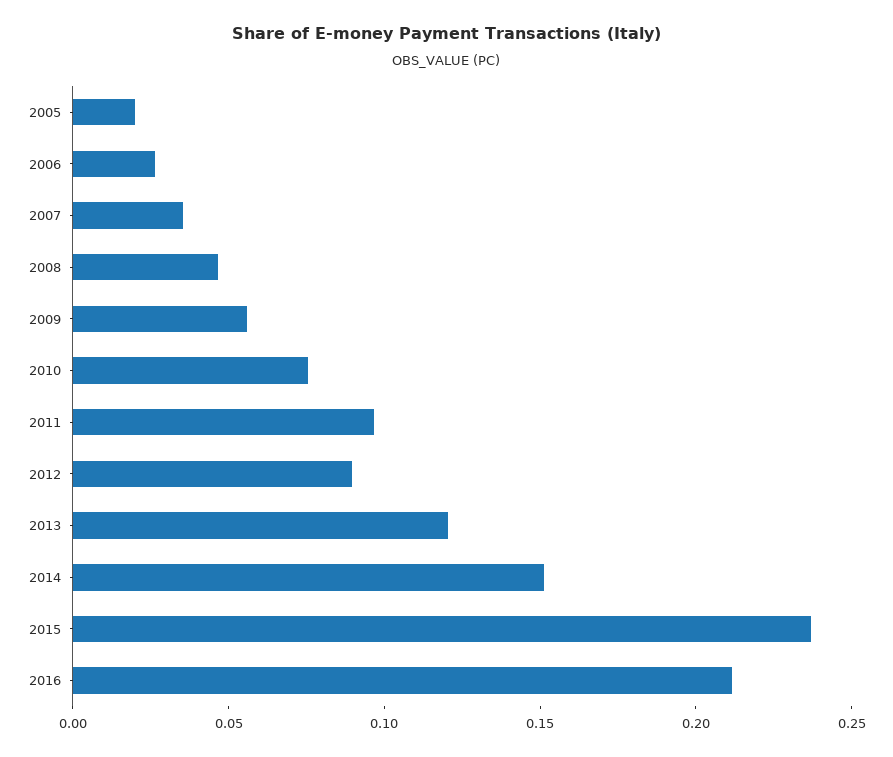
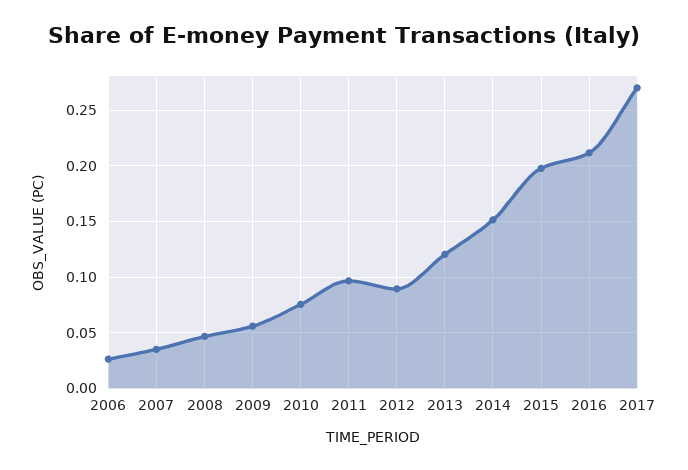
2005: 0.02 -> none
2015: 0.24 -> 0.2
2017: none -> 0.27

